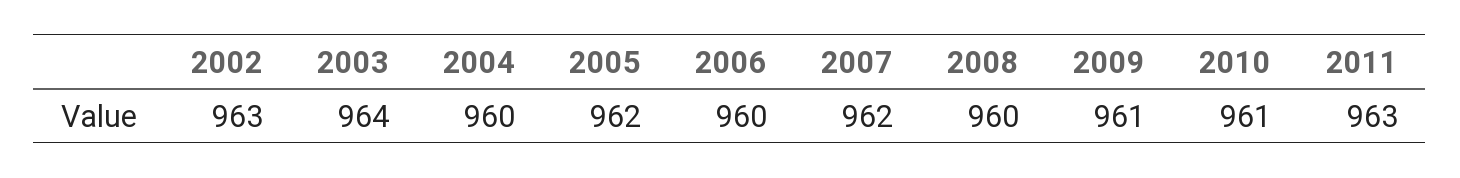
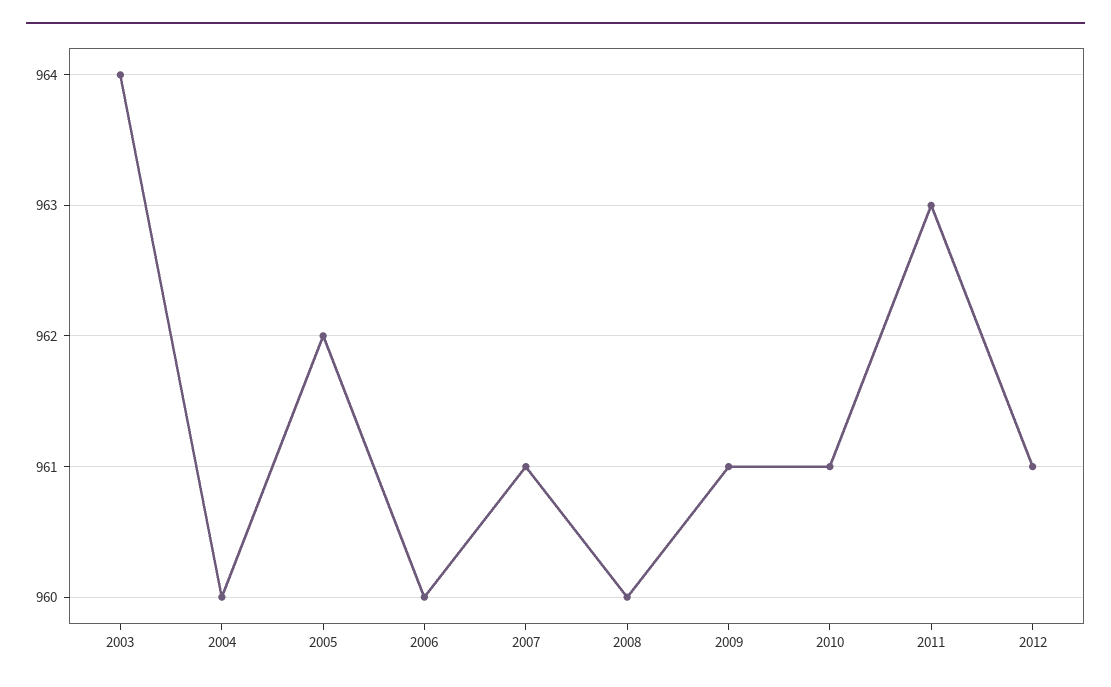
2002: 963 -> none
2007: 962 -> 961
2012: none -> 961

